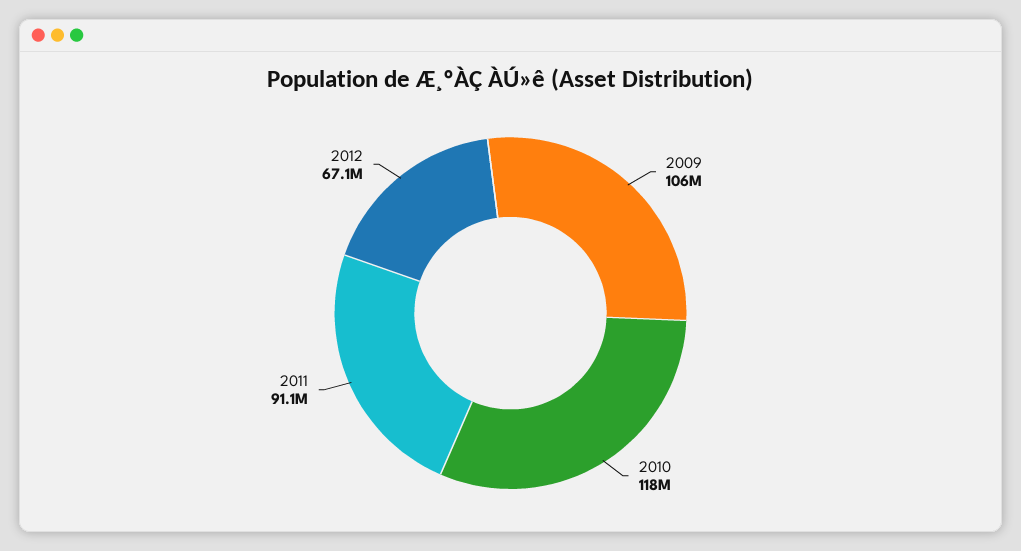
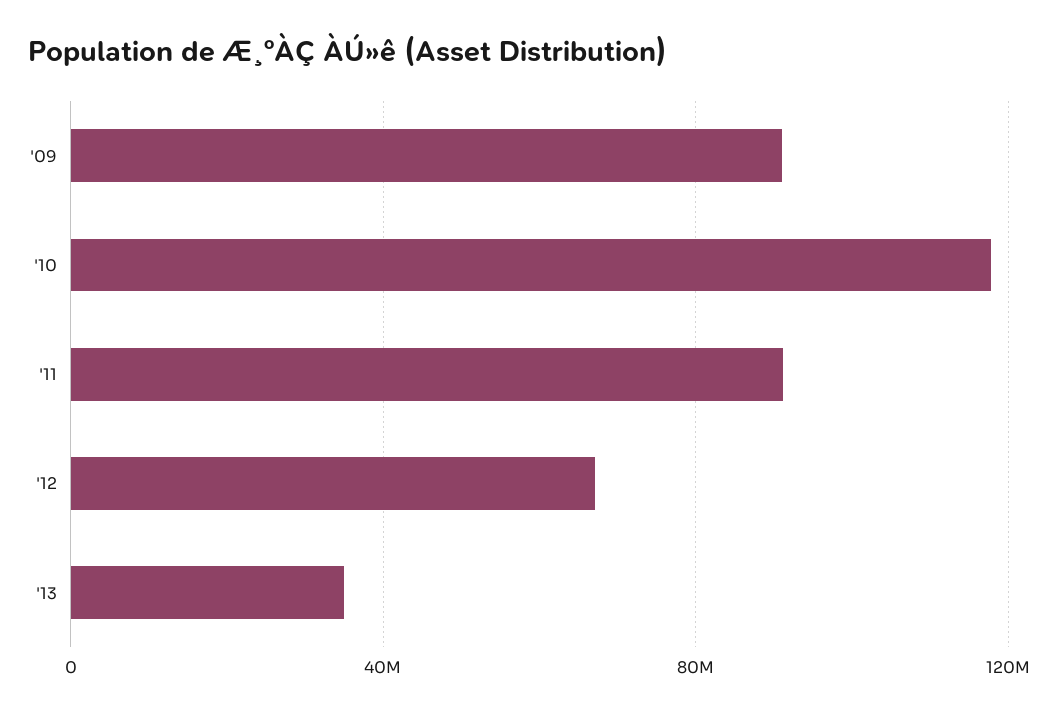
2009: 106000000 -> 90000000
'13: none -> 35000000

